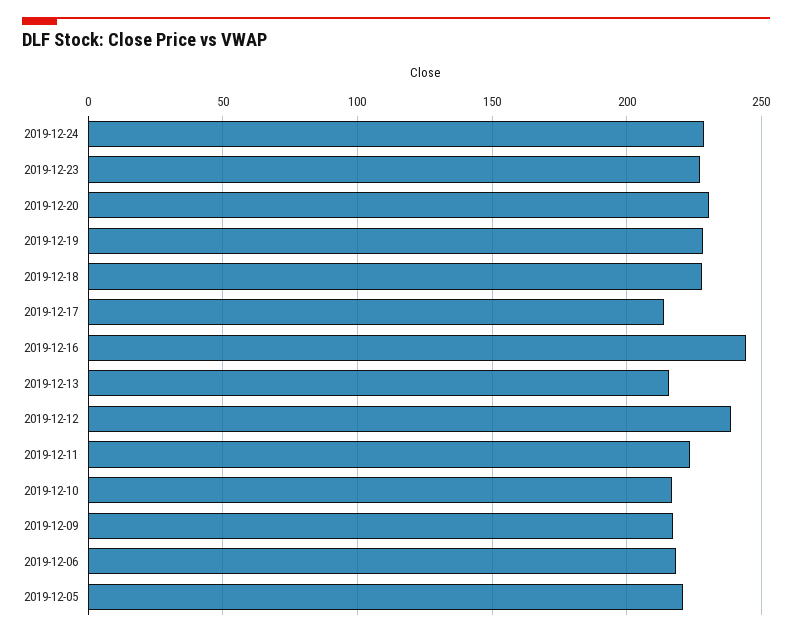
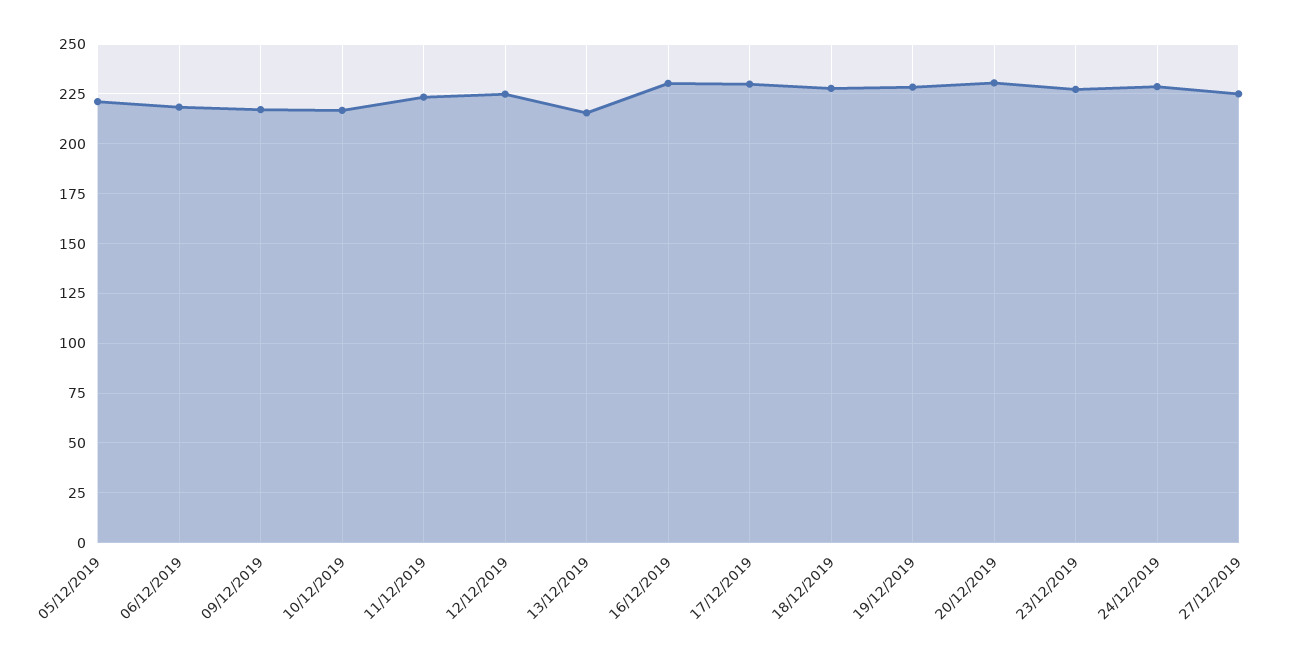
2019-12-17: 215 -> 230
2019-12-16: 245 -> 230
2019-12-12: 240 -> 225
27/12/2019: none -> 225

